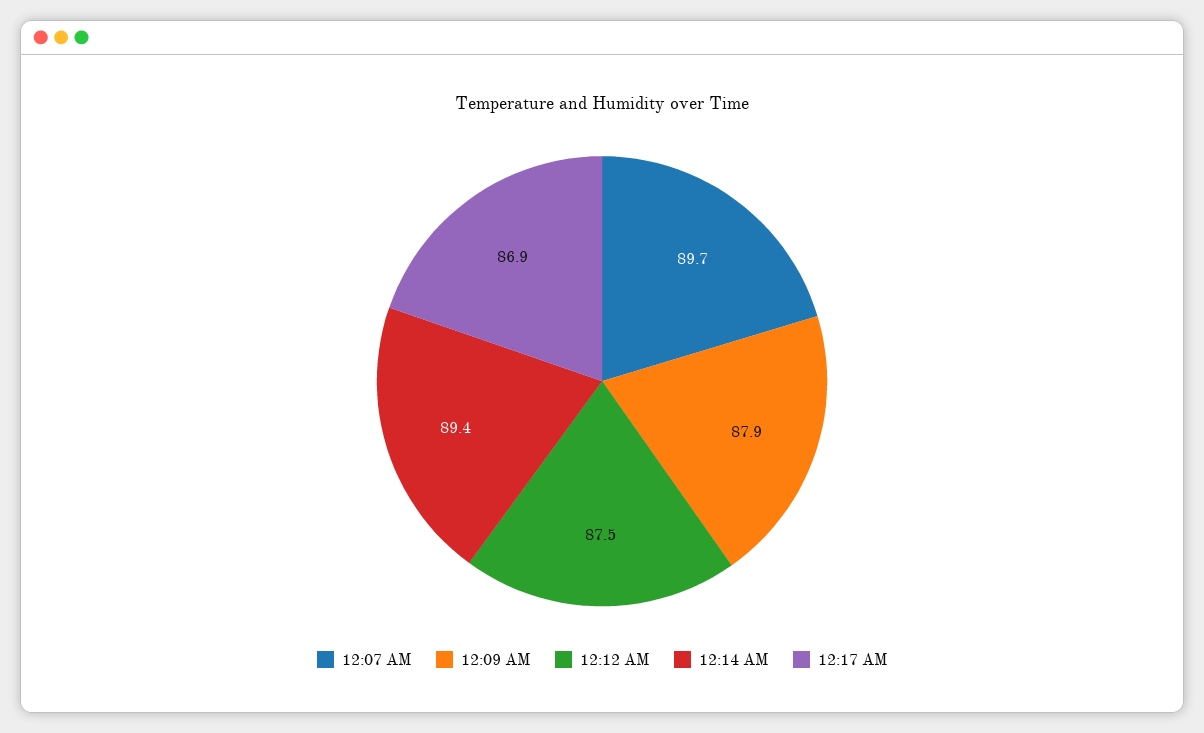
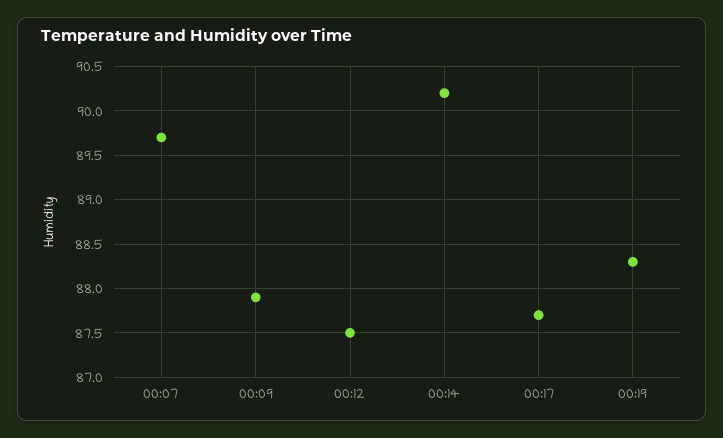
12:14 AM: 89.4 -> 90.2
12:17 AM: 86.9 -> 87.7
00:19: none -> 88.3

